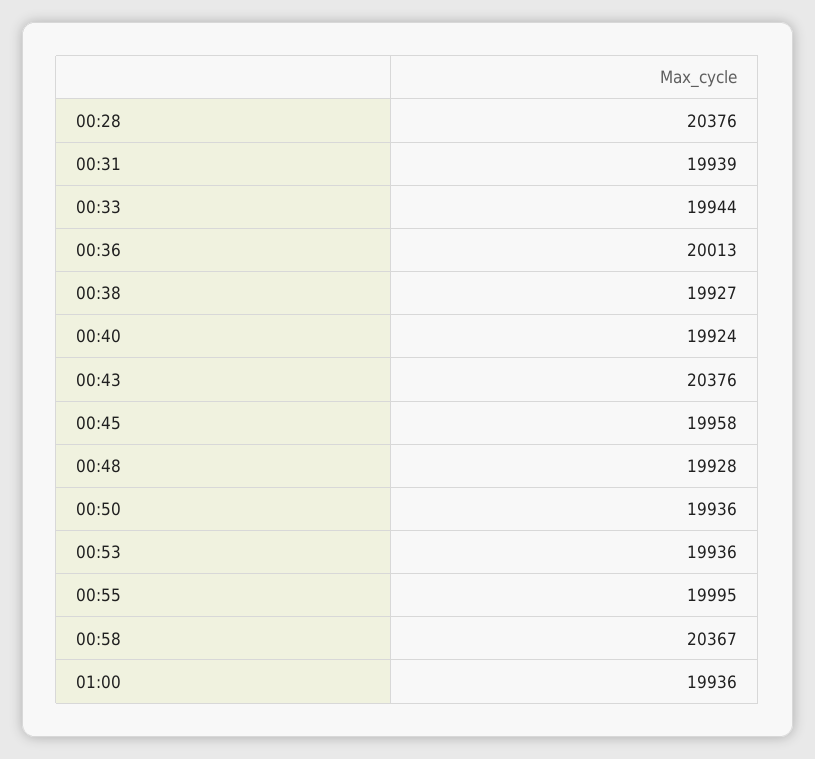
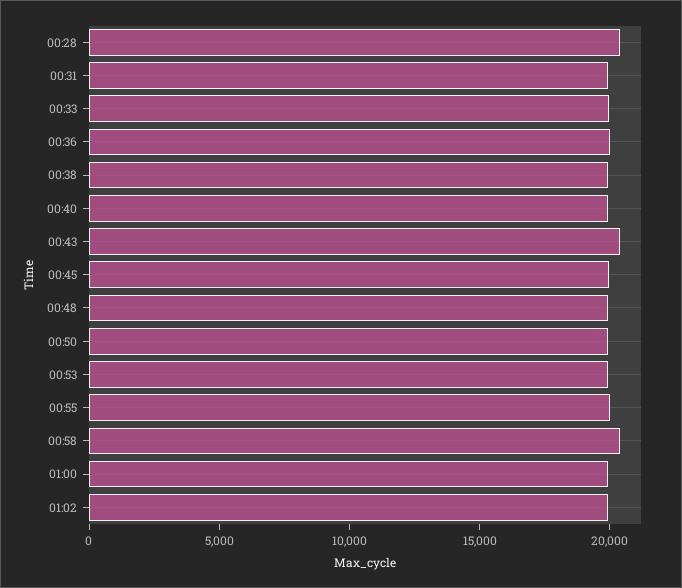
01:02: none -> 20000

